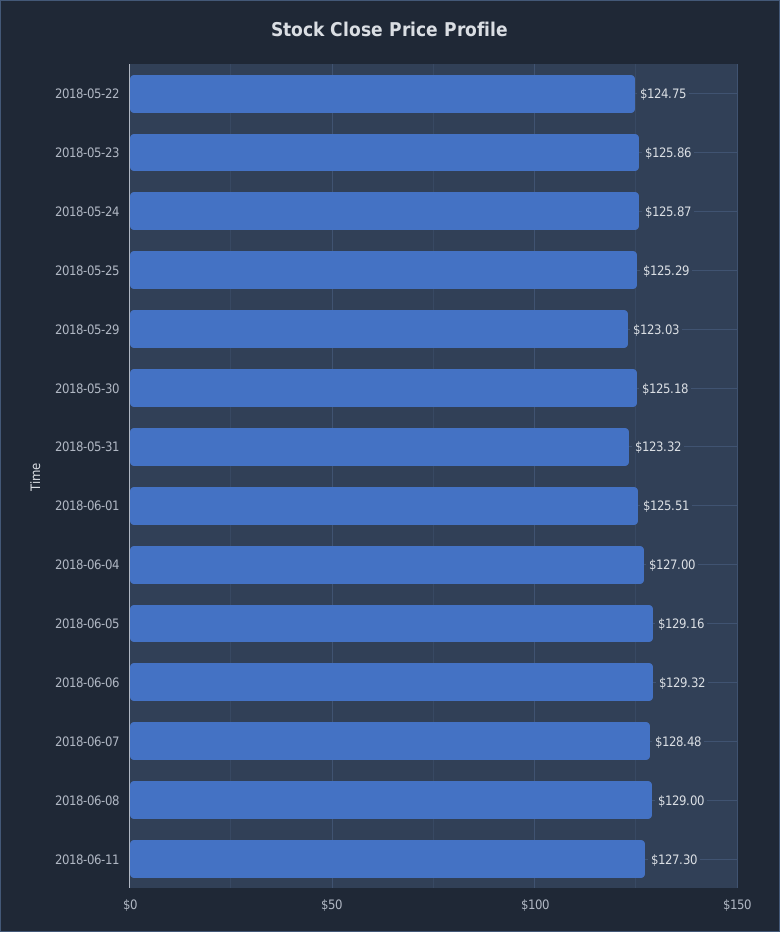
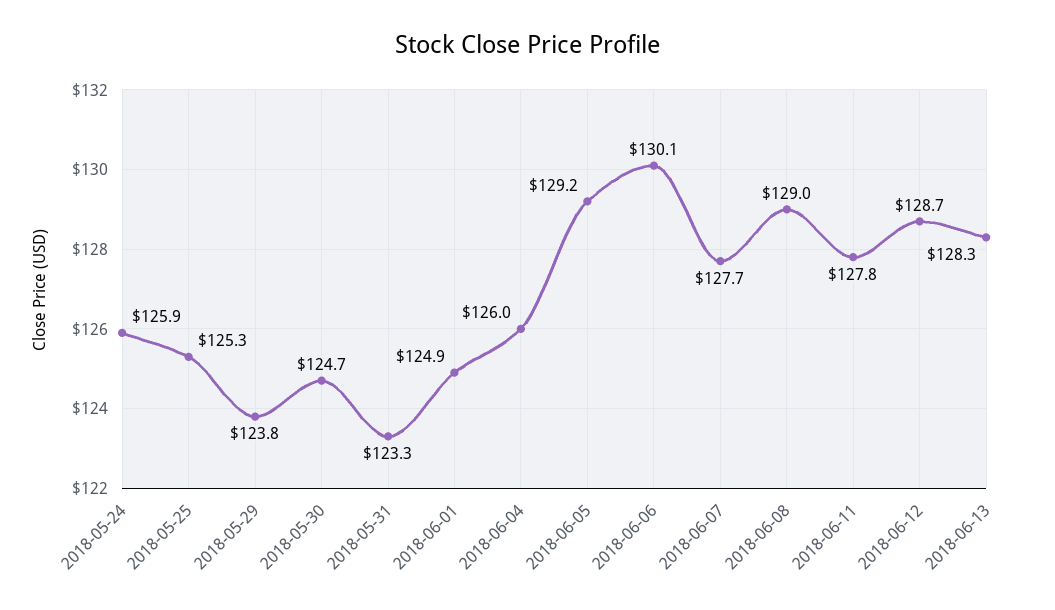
2018-05-22: 124.75 -> none
2018-05-23: 125.86 -> none
2018-05-29: 123.03 -> 123.8
2018-05-30: 125.18 -> 124.7
2018-06-01: 125.51 -> 124.9
2018-06-04: 127 -> 126
2018-06-06: 129.32 -> 130.1
2018-06-07: 128.48 -> 127.7
2018-06-11: 127.3 -> 127.8
2018-06-12: none -> 128.7
2018-06-13: none -> 128.3

